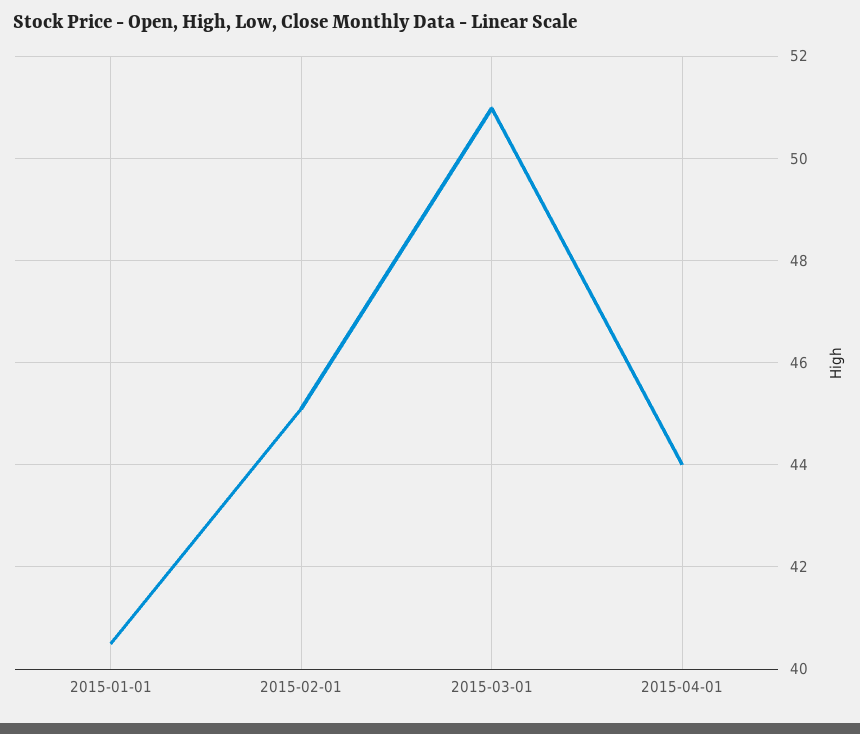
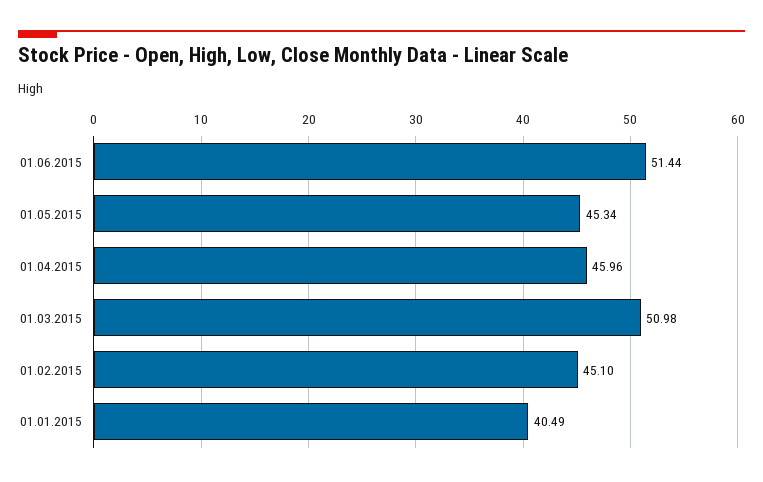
2015-04-01: 44 -> 45.96
01.06.2015: none -> 51.44
01.05.2015: none -> 45.34

